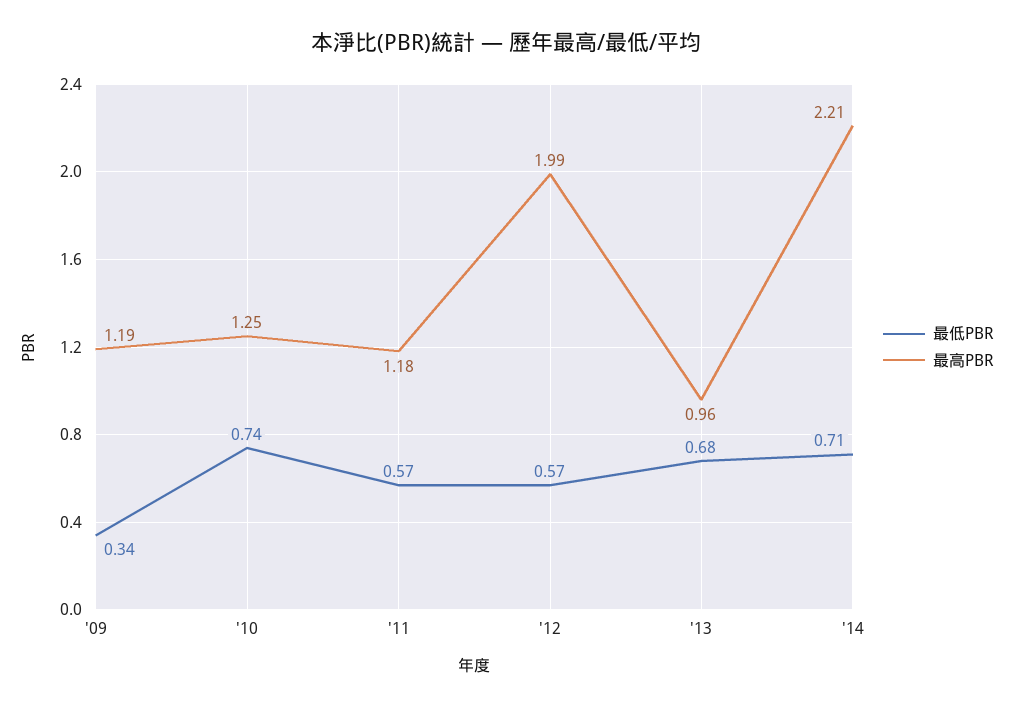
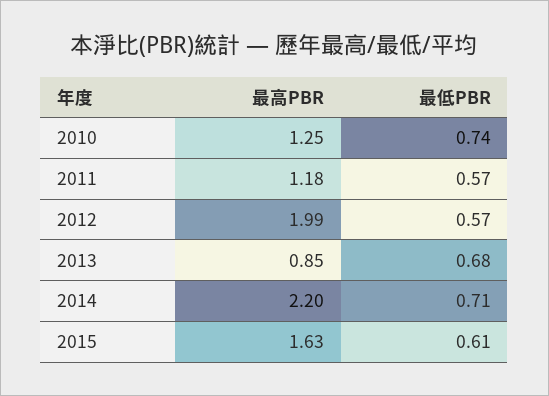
最低PBR, '09: 0.34 -> none
最高PBR, '09: 1.19 -> none
最高PBR, '13: 0.96 -> 0.85
最高PBR, '14: 2.21 -> 2.2
最高PBR, 2015: none -> 1.63
最低PBR, 2015: none -> 0.61

